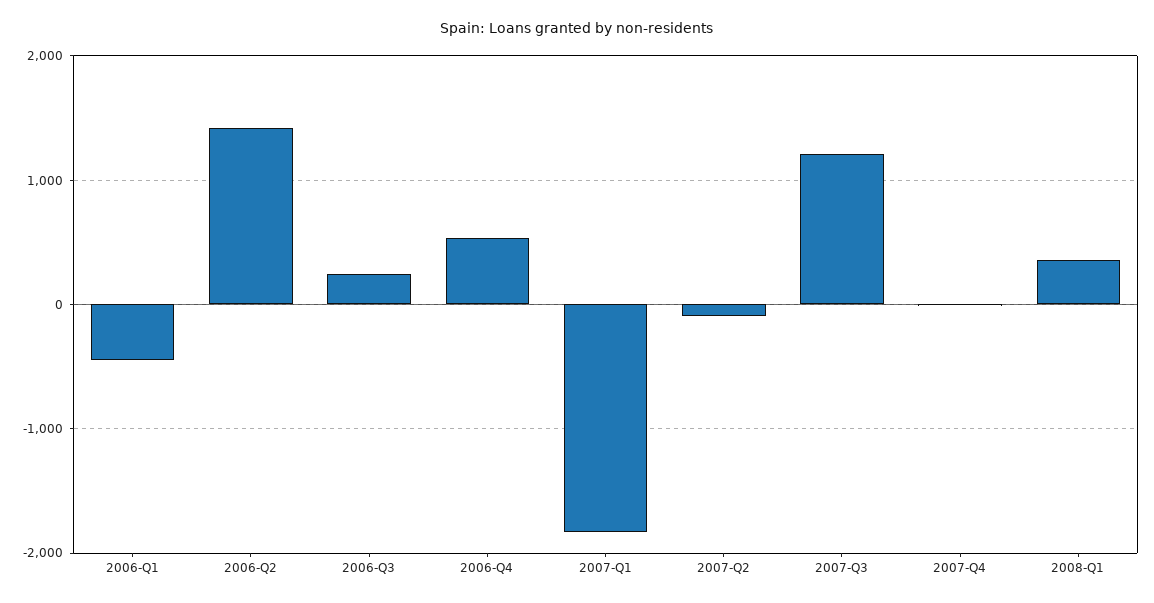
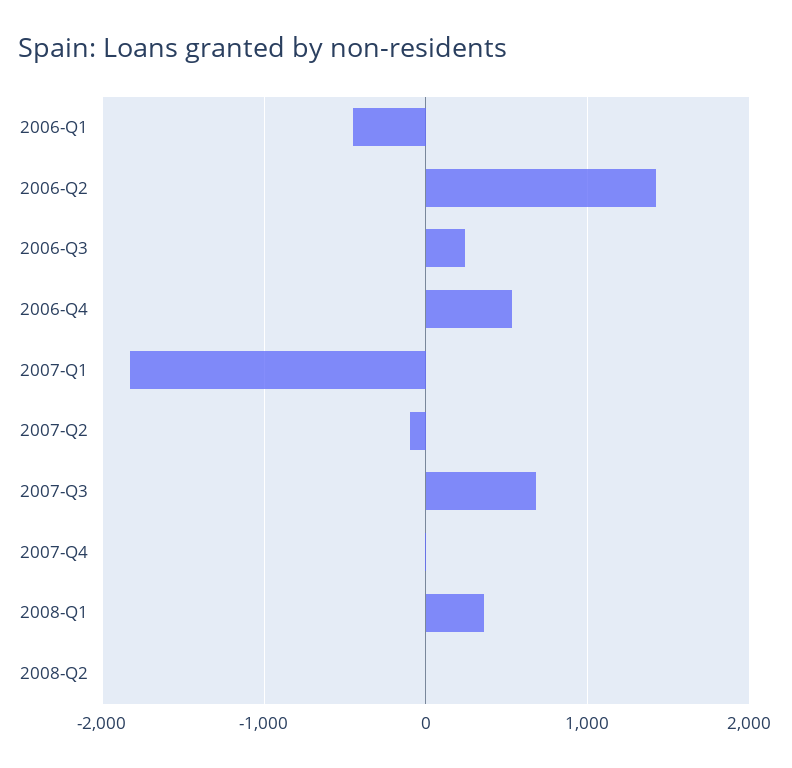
2007-Q3: 1200 -> 700
2008-Q2: none -> 0

